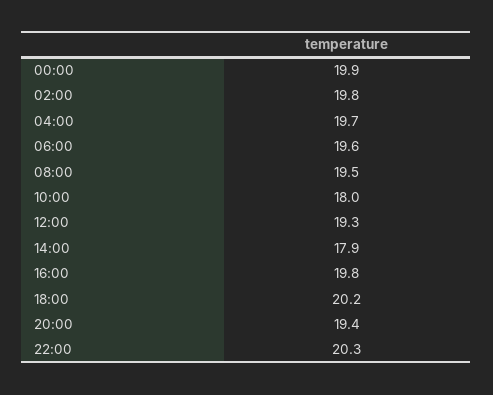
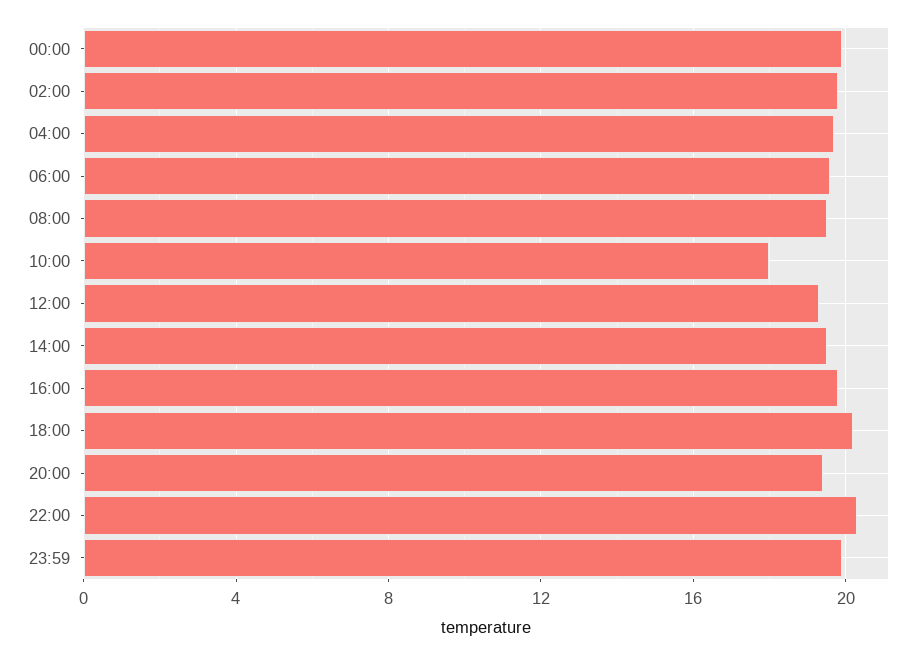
14:00: 17.9 -> 19.5
23:59: none -> 20

